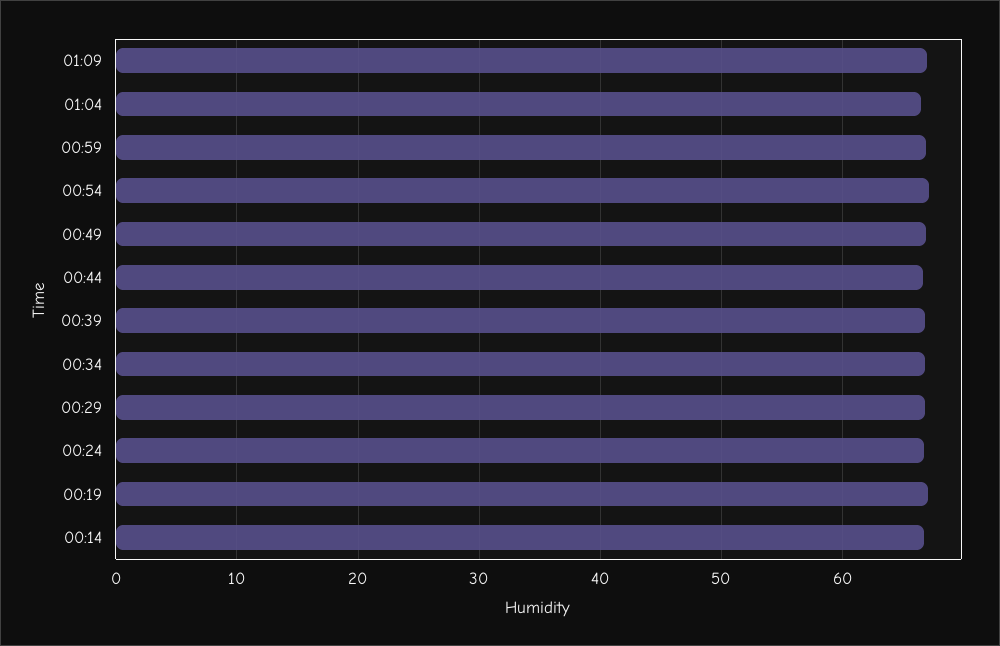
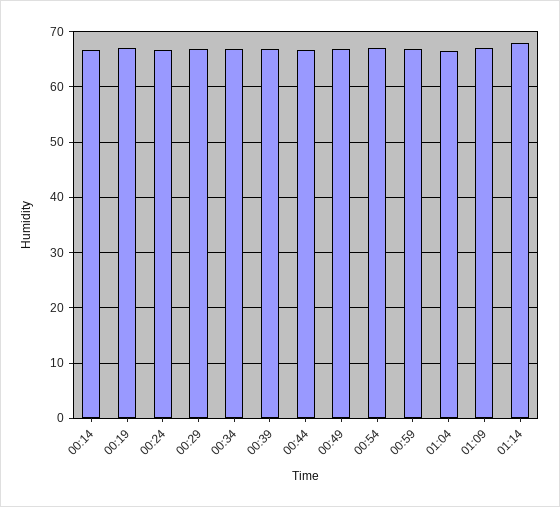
01:14: none -> 68

